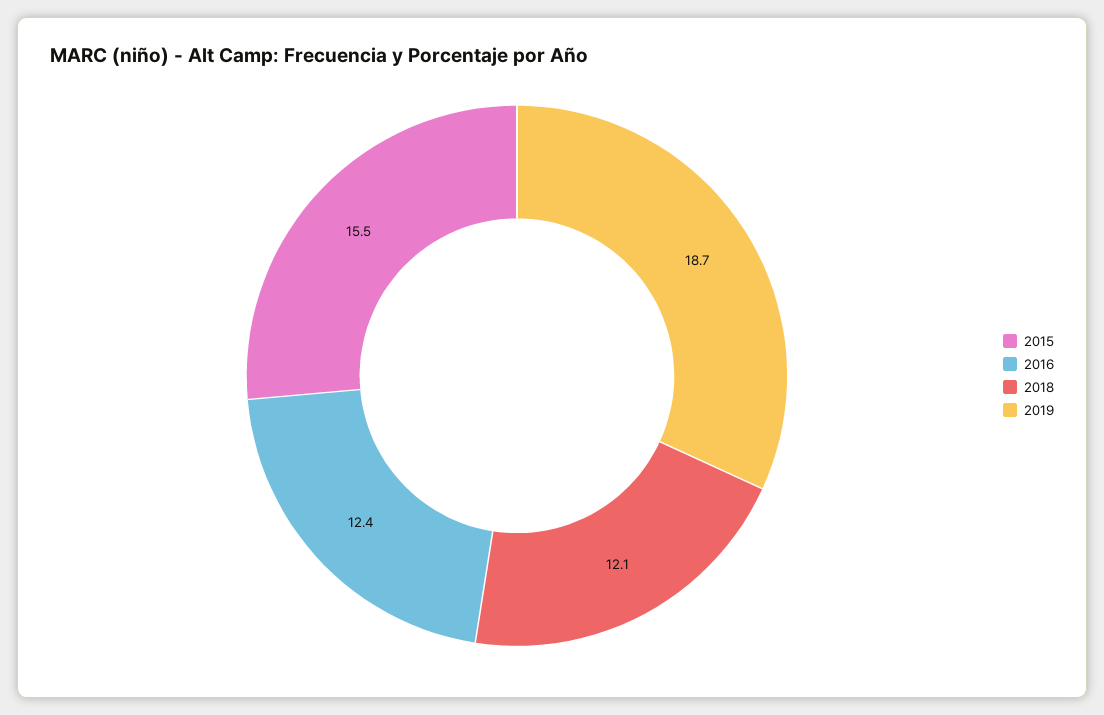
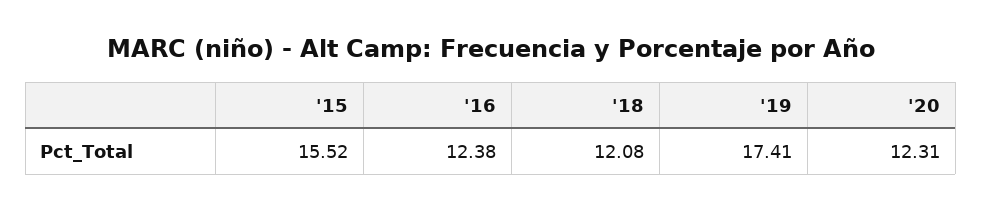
2019: 18.7 -> 17.41
'20: none -> 12.31

